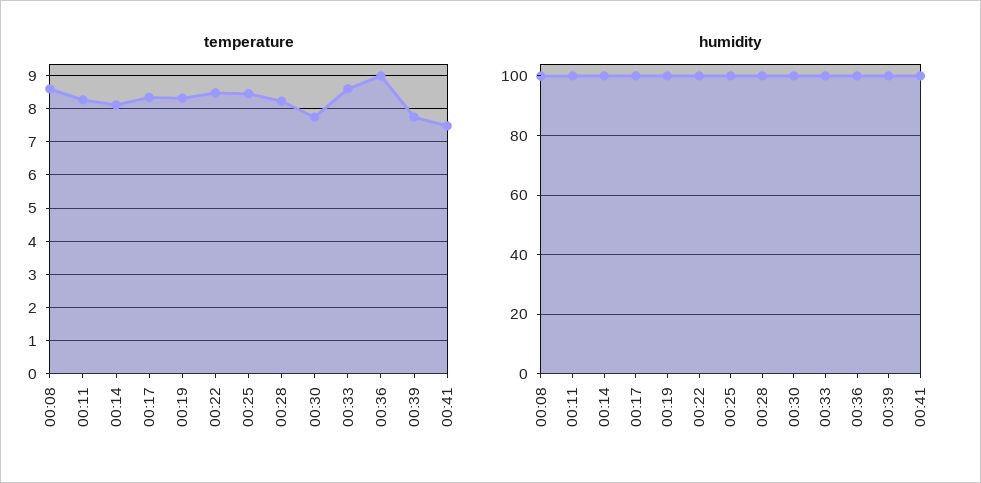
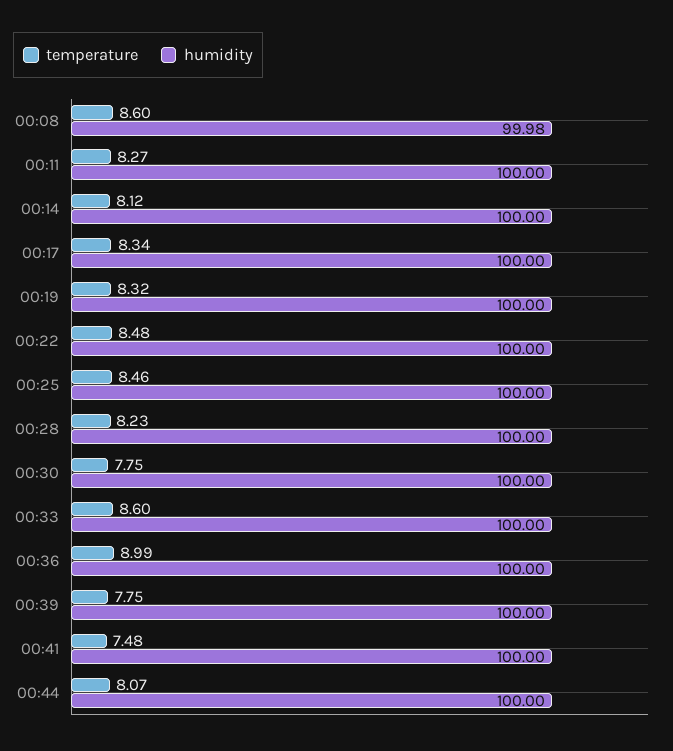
temperature, 00:44: none -> 8.07
humidity, 00:44: none -> 100

